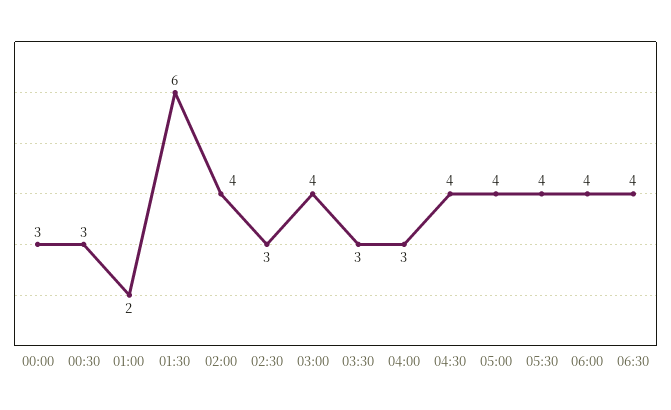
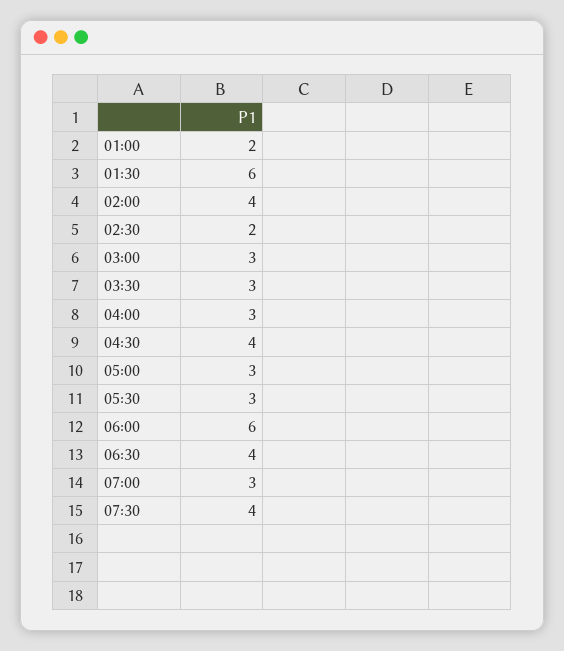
00:00: 3 -> none
00:30: 3 -> none
02:30: 3 -> 2
03:00: 4 -> 3
05:00: 4 -> 3
05:30: 4 -> 3
06:00: 4 -> 6
07:00: none -> 3
07:30: none -> 4

